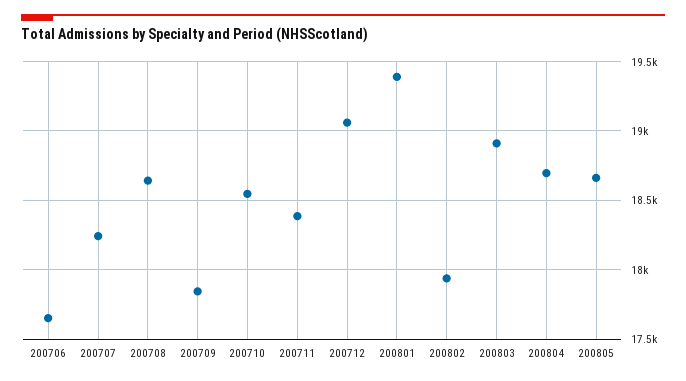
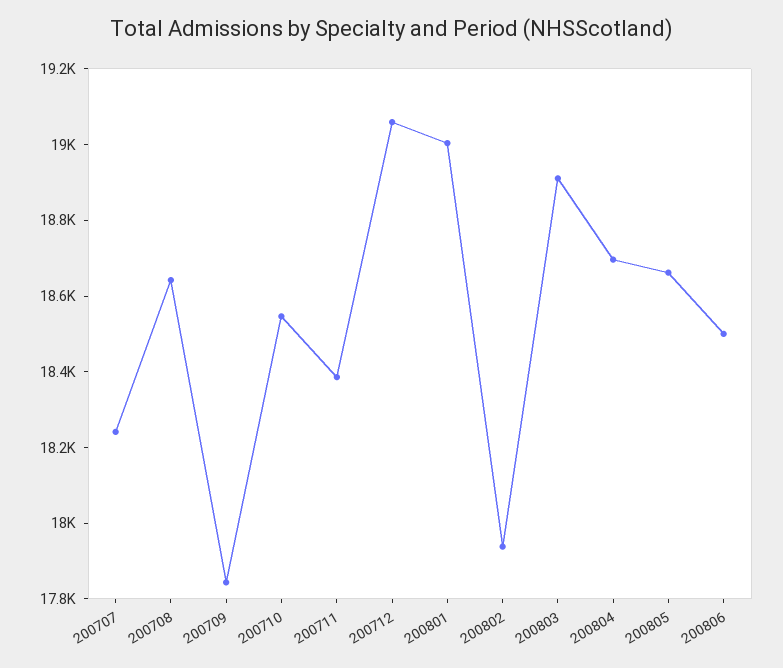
200706: 17650 -> none
200801: 19400 -> 19000
200806: none -> 18500

